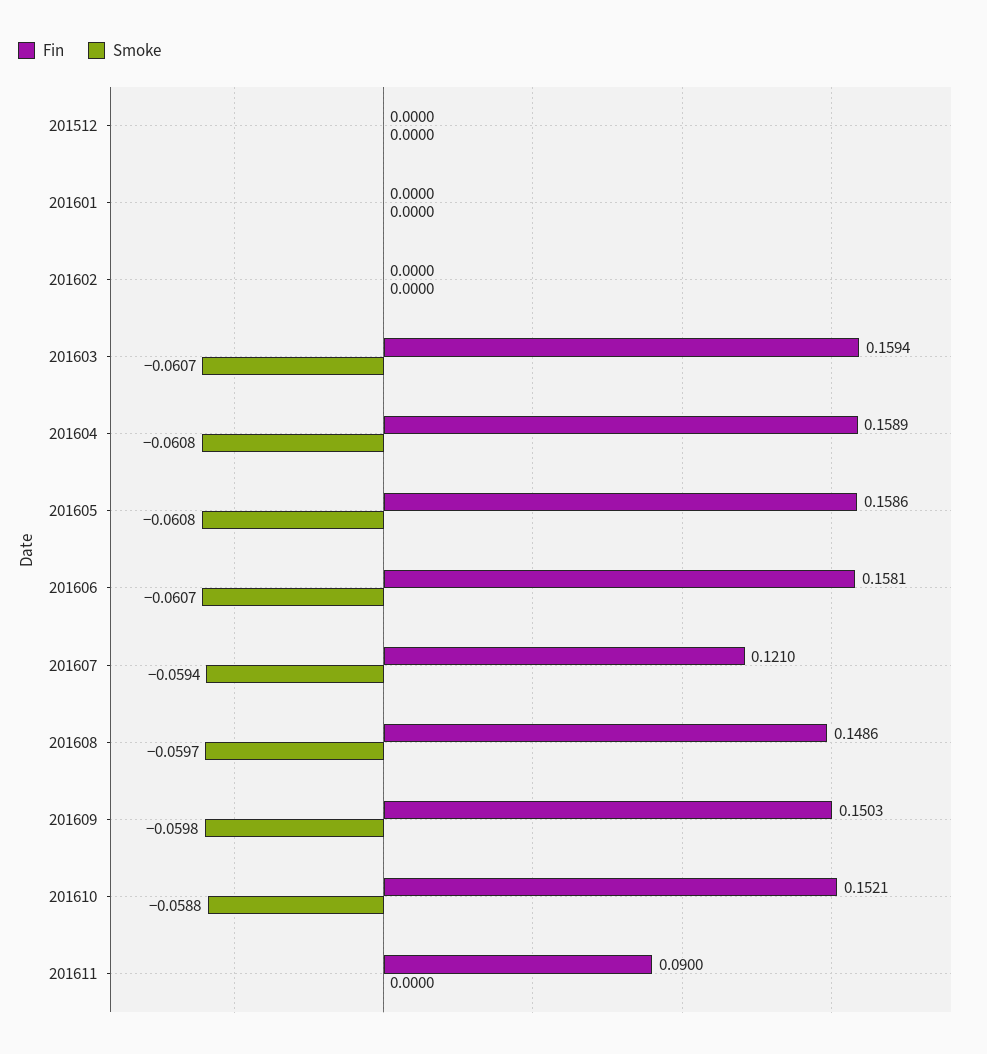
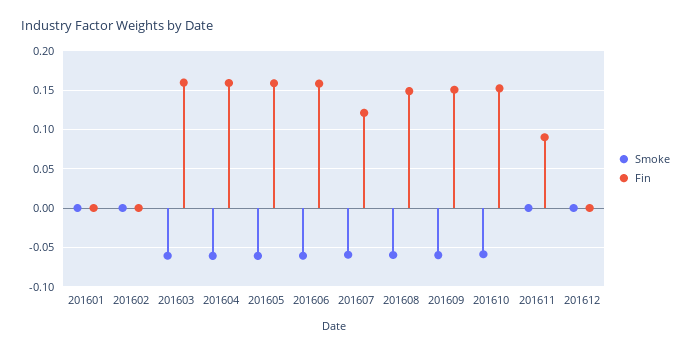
Fin, 201512: 0 -> none
Smoke, 201512: 0 -> none
Smoke, 201612: none -> 0
Fin, 201612: none -> 0

